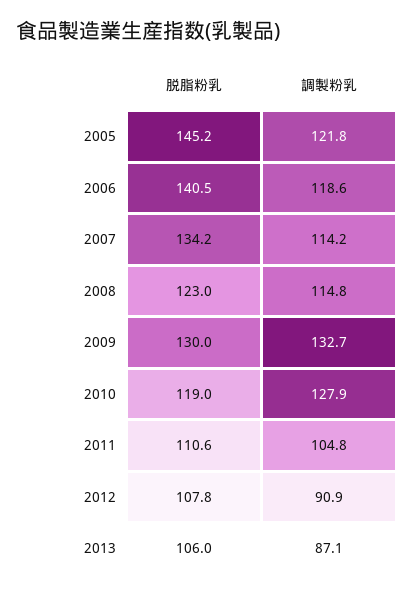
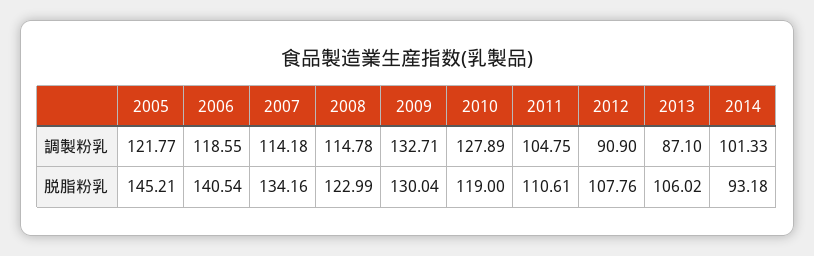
調製粉乳, 2014: none -> 101.33
脱脂粉乳, 2014: none -> 93.18

